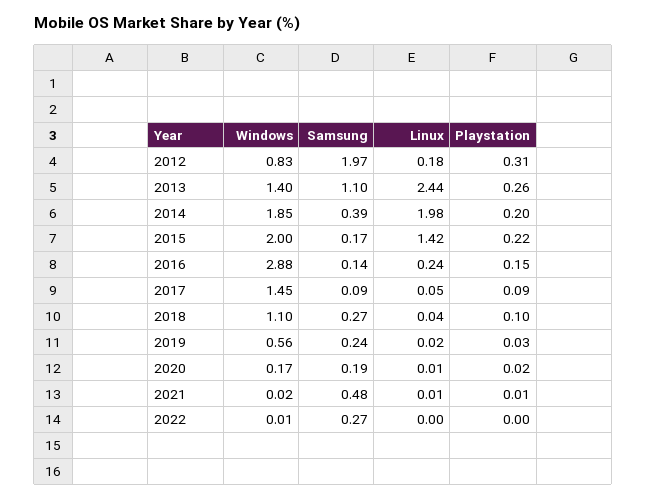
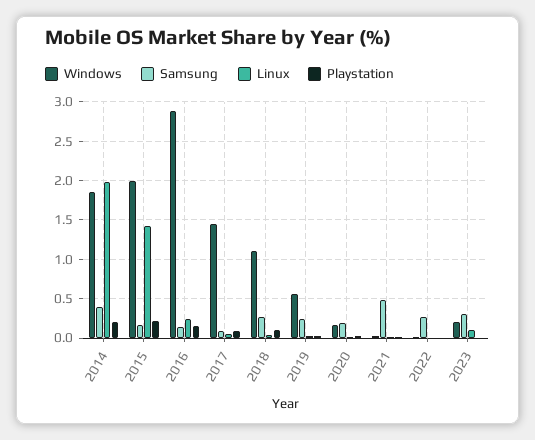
Windows, 2012: 0.83 -> none
Samsung, 2012: 1.97 -> none
Linux, 2012: 0.18 -> none
Playstation, 2012: 0.31 -> none
Windows, 2013: 1.4 -> none
Samsung, 2013: 1.1 -> none
Linux, 2013: 2.44 -> none
Playstation, 2013: 0.26 -> none
Windows, 2023: none -> 0.2
Samsung, 2023: none -> 0.3
Linux, 2023: none -> 0.1
Playstation, 2023: none -> 0

